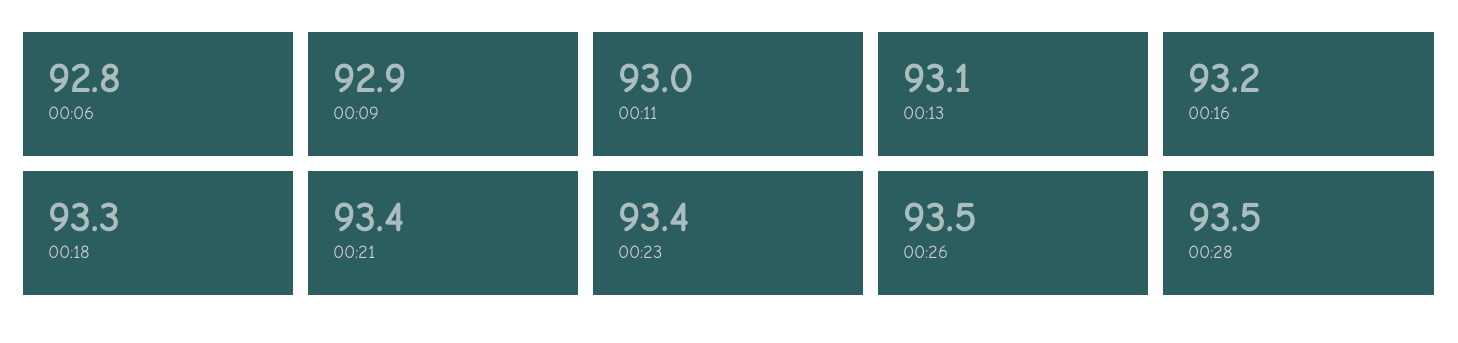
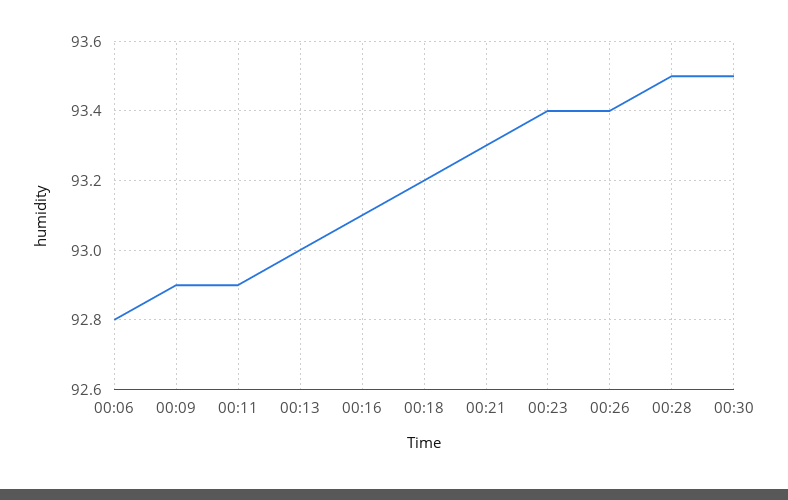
00:11: 93 -> 92.9
00:13: 93.1 -> 93
00:16: 93.2 -> 93.1
00:18: 93.3 -> 93.2
00:21: 93.4 -> 93.3
00:26: 93.5 -> 93.4
00:30: none -> 93.5

